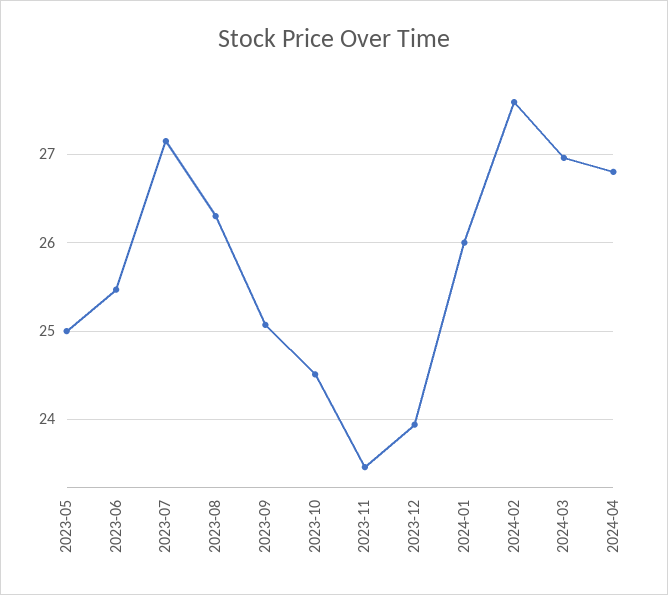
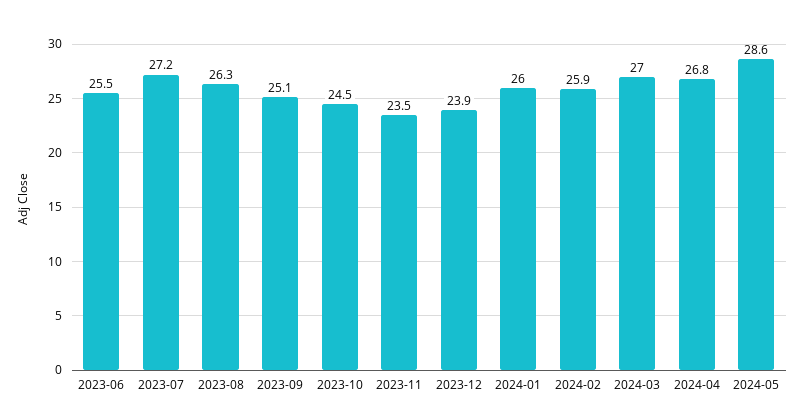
2023-05: 25 -> none
2024-02: 27.6 -> 25.9
2024-05: none -> 28.6

